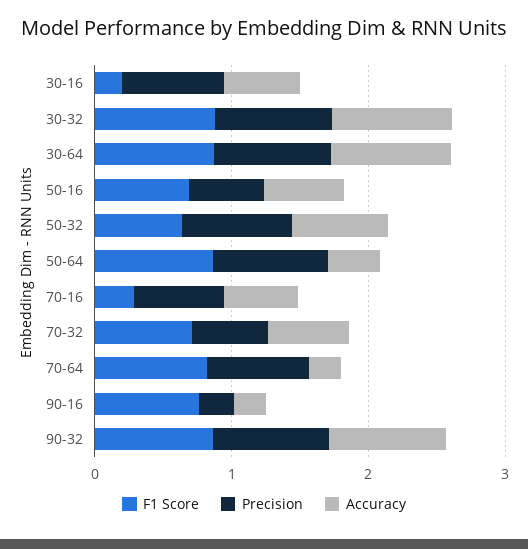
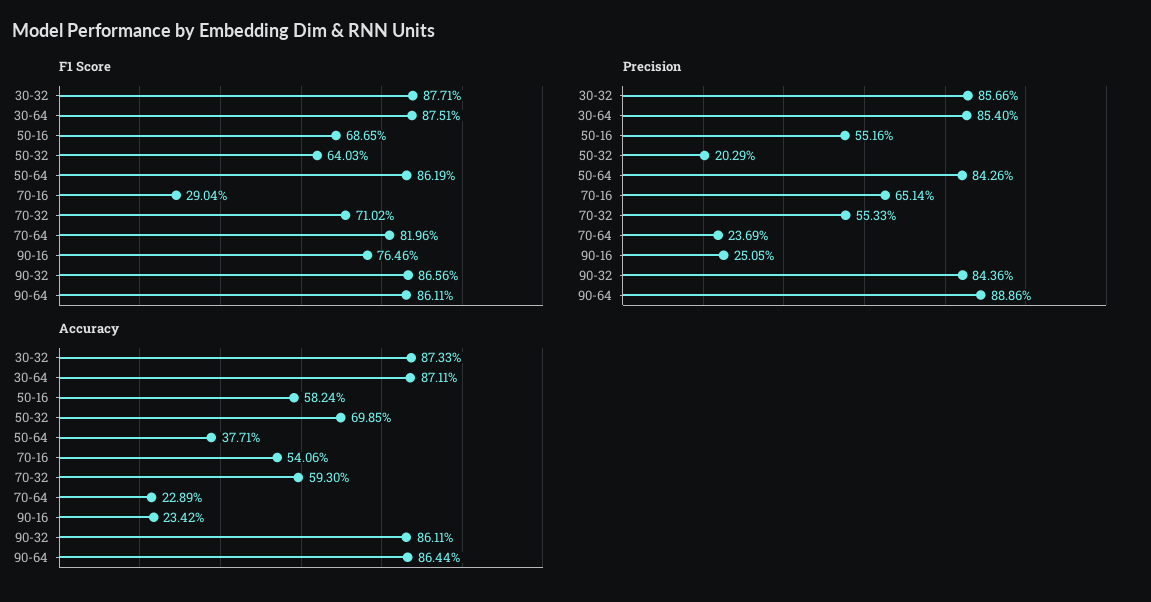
F1 Score, 30-16: 0.2 -> none
Precision, 30-16: 0.8 -> none
Accuracy, 30-16: 0.6 -> none
Precision, 50-32: 0.8 -> 0.2029
Precision, 70-64: 0.8 -> 0.2369
F1 Score, 90-64: none -> 0.8611
Precision, 90-64: none -> 0.8886
Accuracy, 90-64: none -> 0.8644

